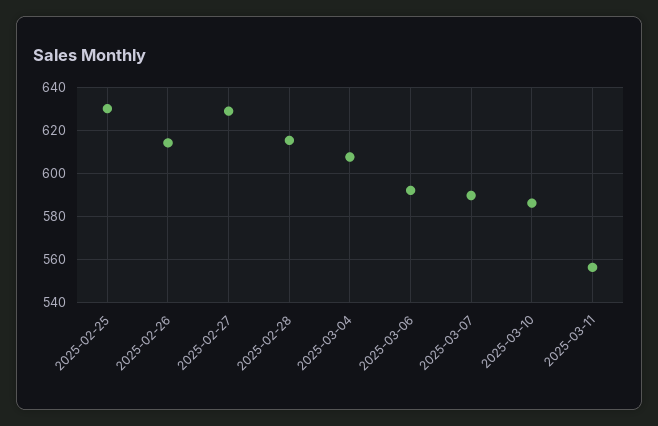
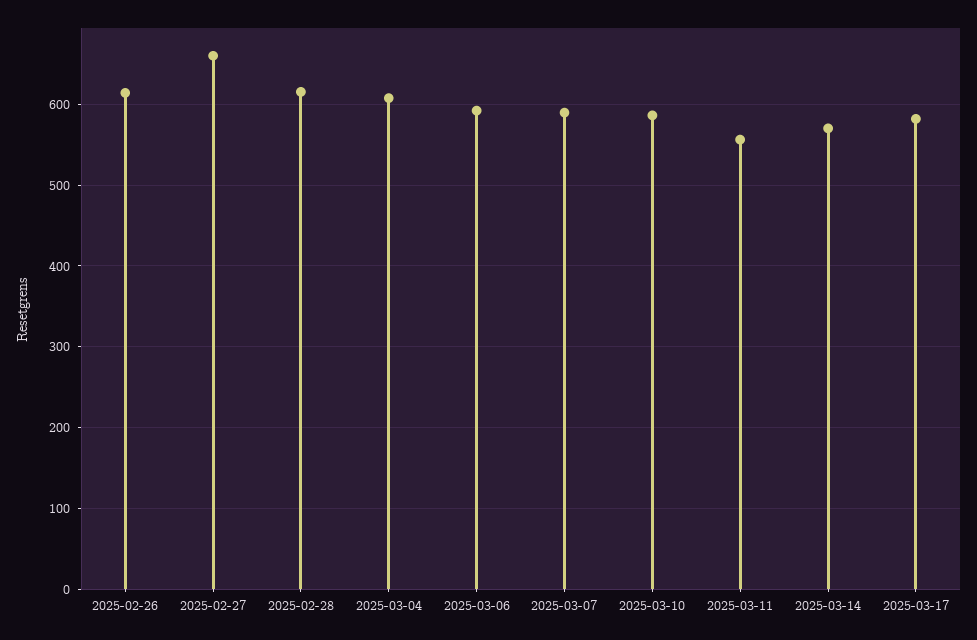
2025-02-25: 630 -> none
2025-02-27: 630 -> 660
2025-03-14: none -> 570
2025-03-17: none -> 580

